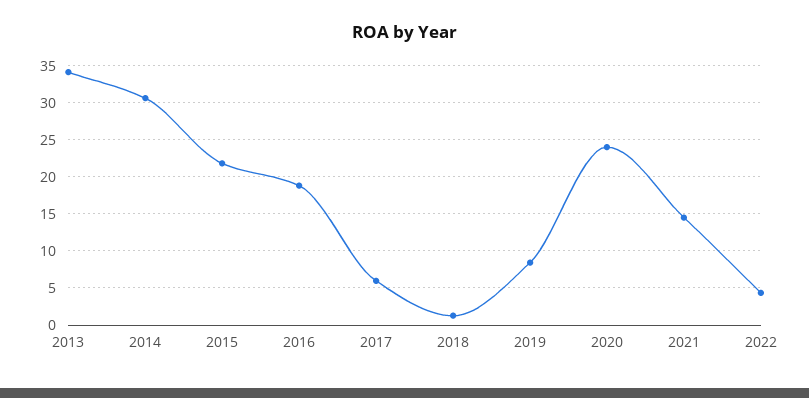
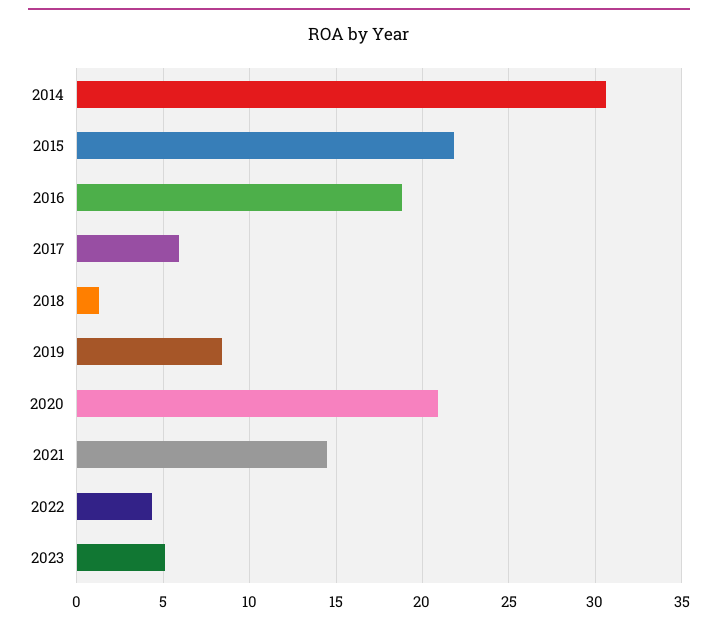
2013: 34 -> none
2020: 24 -> 21
2023: none -> 5

